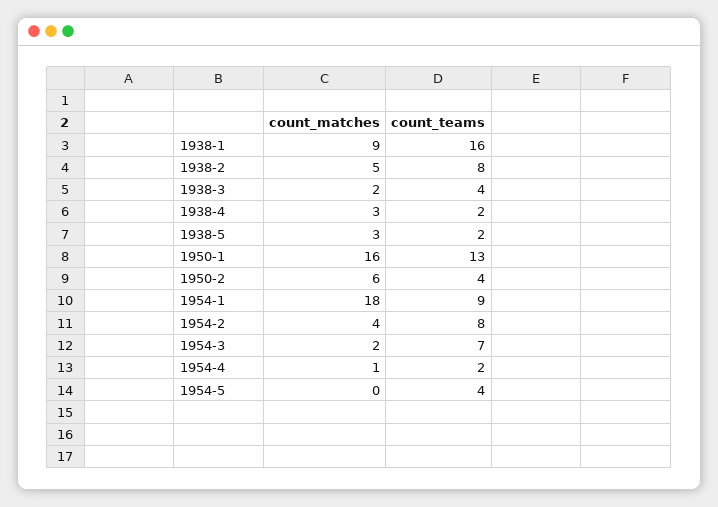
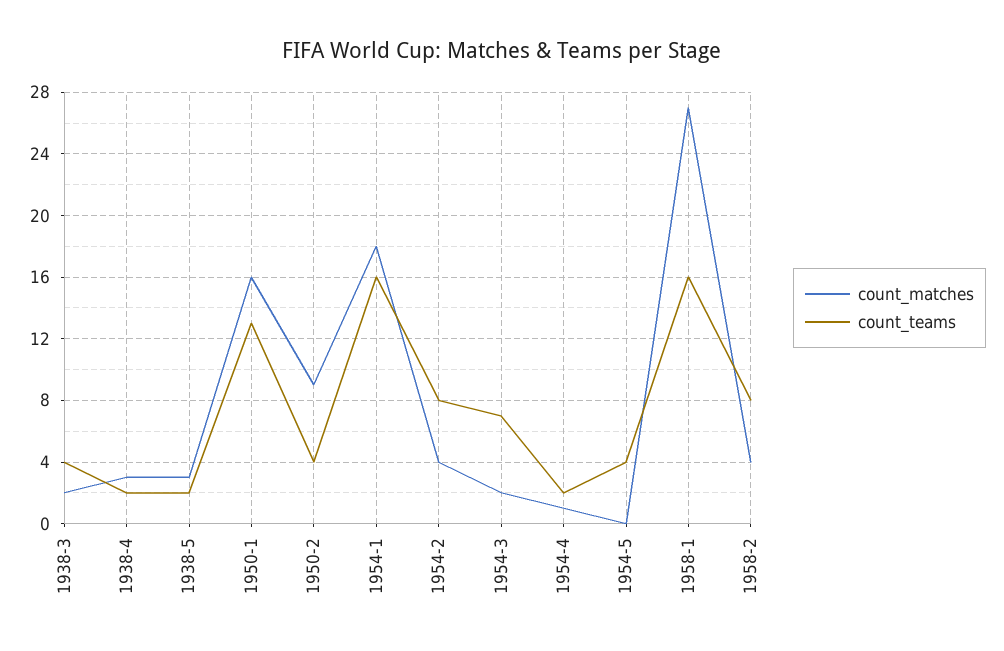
count_matches, 1938-1: 9 -> none
count_teams, 1938-1: 16 -> none
count_matches, 1938-2: 5 -> none
count_teams, 1938-2: 8 -> none
count_matches, 1950-2: 6 -> 9
count_teams, 1954-1: 9 -> 16
count_matches, 1958-1: none -> 27
count_teams, 1958-1: none -> 16
count_matches, 1958-2: none -> 4
count_teams, 1958-2: none -> 8

